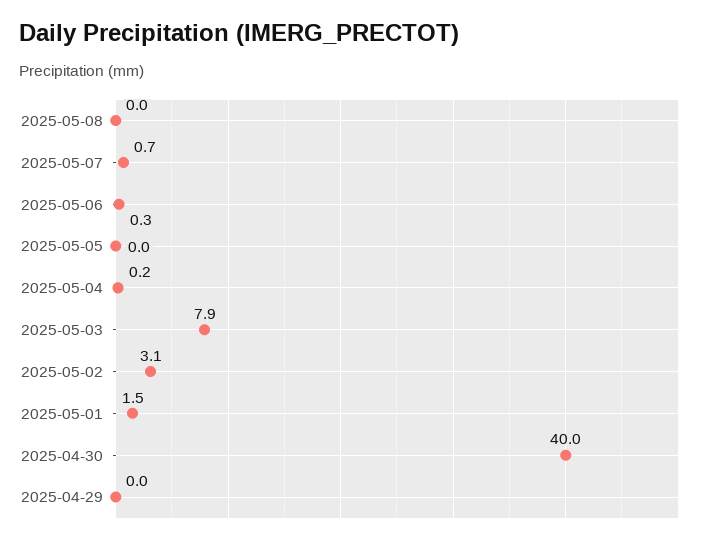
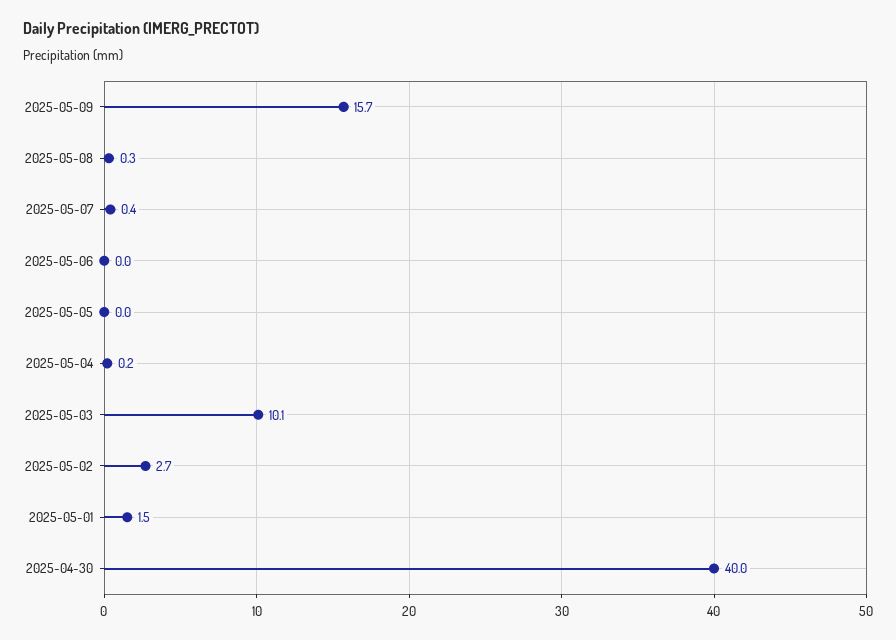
2025-05-08: 0 -> 0.3
2025-05-07: 0.7 -> 0.4
2025-05-06: 0.3 -> 0
2025-05-03: 7.9 -> 10.1
2025-05-02: 3.1 -> 2.7
2025-04-29: 0 -> none
2025-05-09: none -> 15.7

